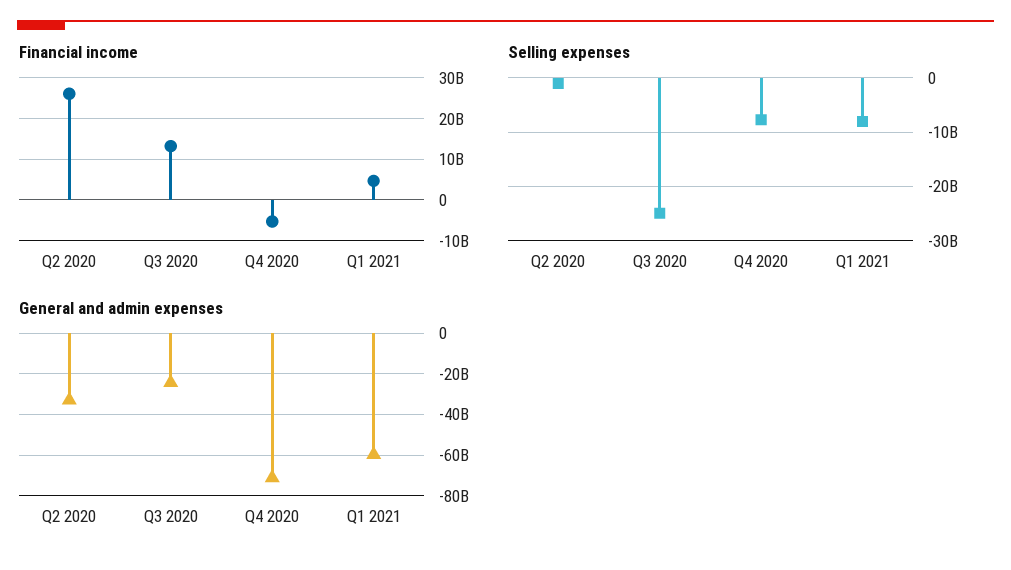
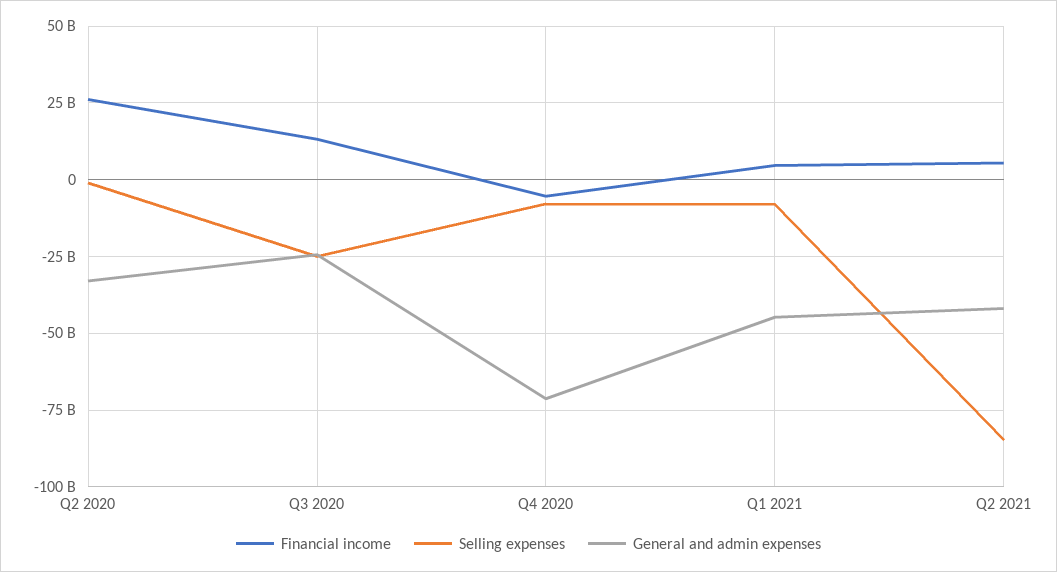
General and admin expenses, Q1 2021: -60000000000 -> -45000000000
Financial income, Q2 2021: none -> 5000000000
Selling expenses, Q2 2021: none -> -85000000000
General and admin expenses, Q2 2021: none -> -42500000000

